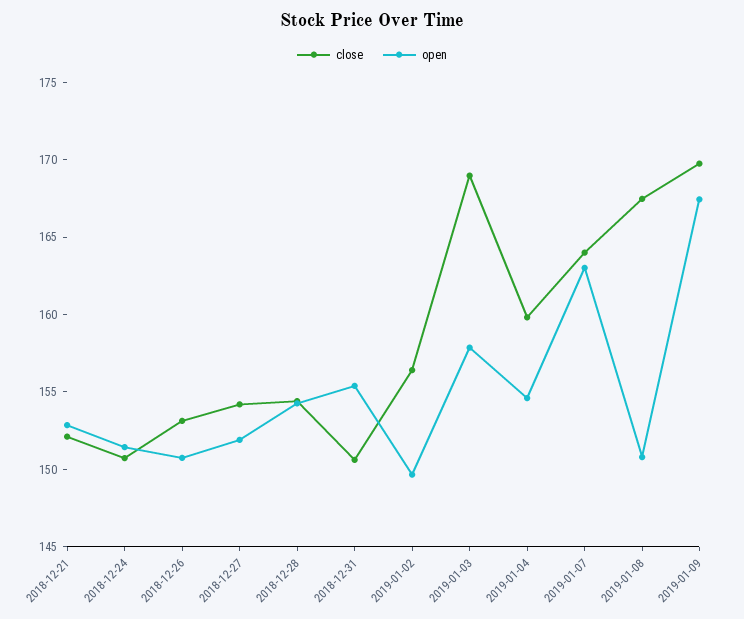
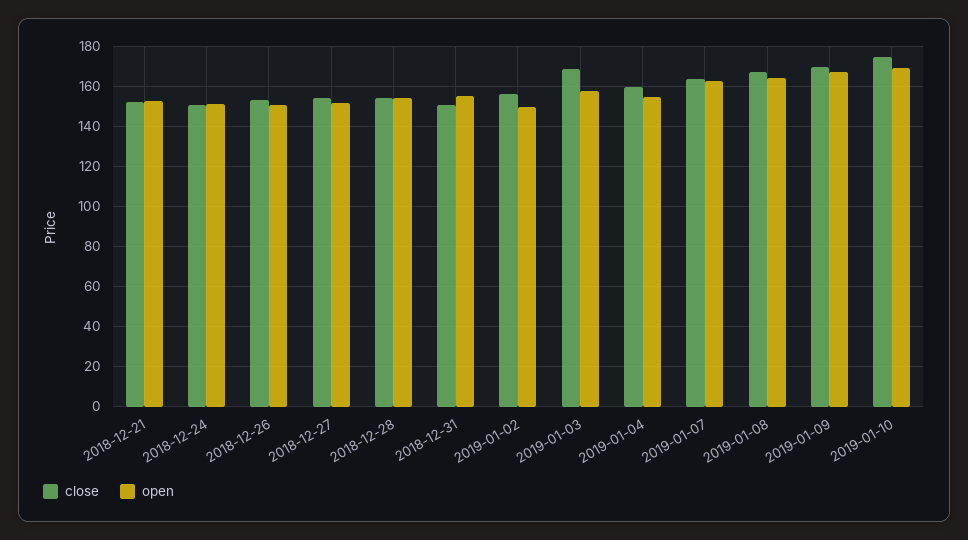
open, 2019-01-08: 151 -> 165
close, 2019-01-10: none -> 175
open, 2019-01-10: none -> 170

